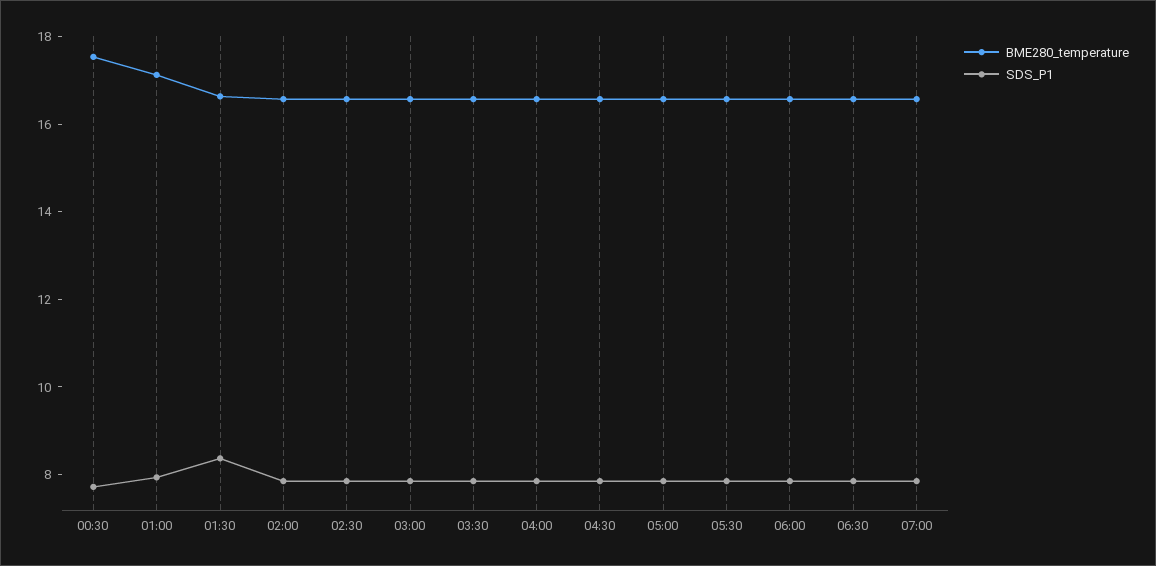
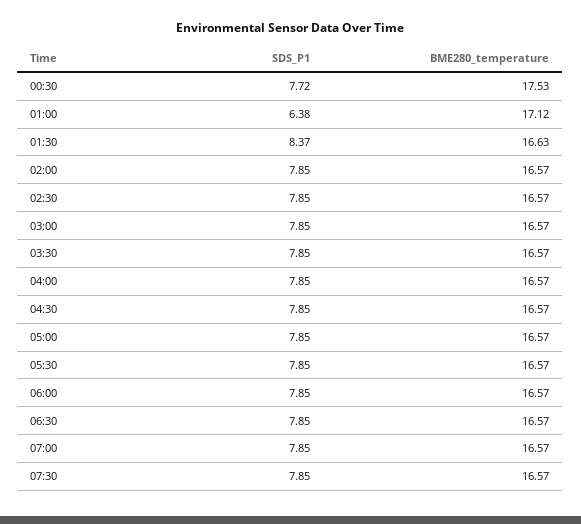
SDS_P1, 01:00: 8 -> 6.38
SDS_P1, 07:30: none -> 7.85
BME280_temperature, 07:30: none -> 16.57

